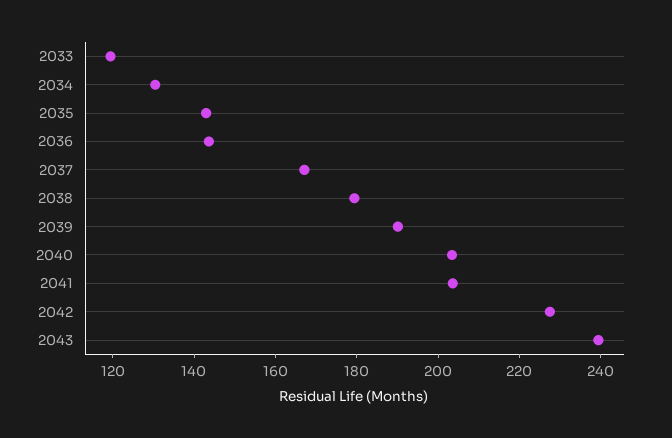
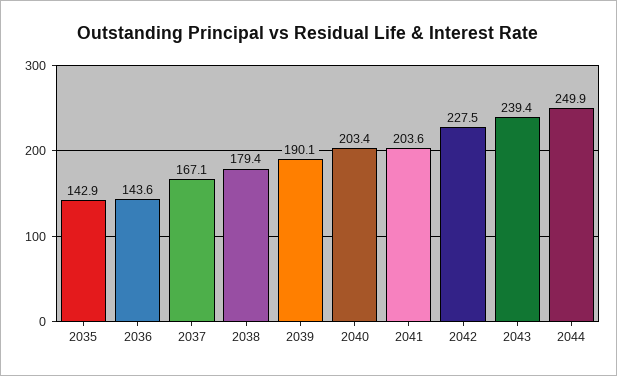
2033: 120 -> none
2034: 130 -> none
2044: none -> 249.9

